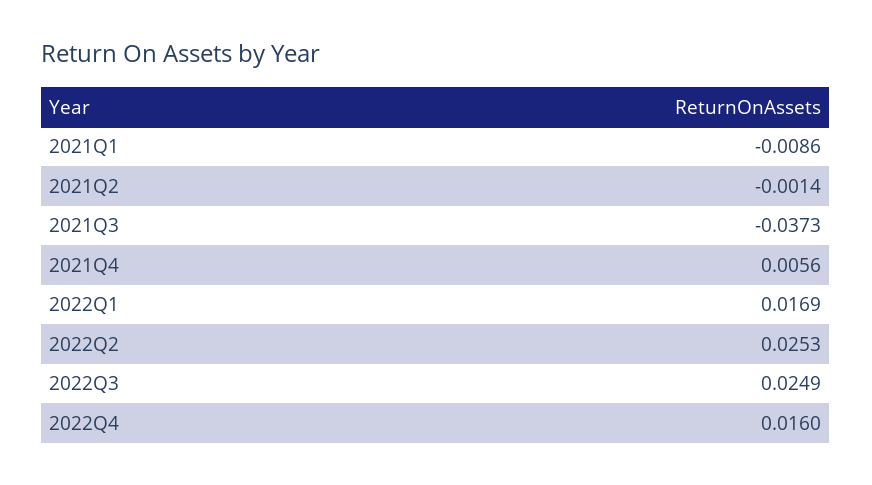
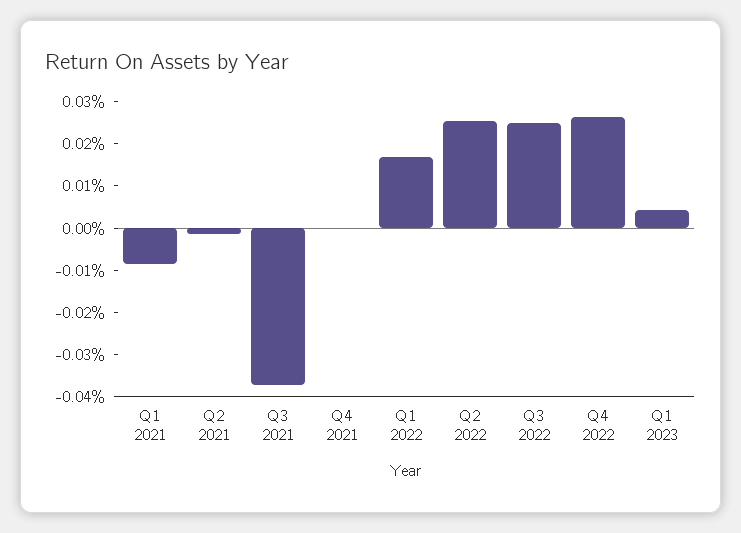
2021Q4: 0.0056 -> 0
2022Q4: 0.016 -> 0.026
Q1 2023: none -> 0.004

